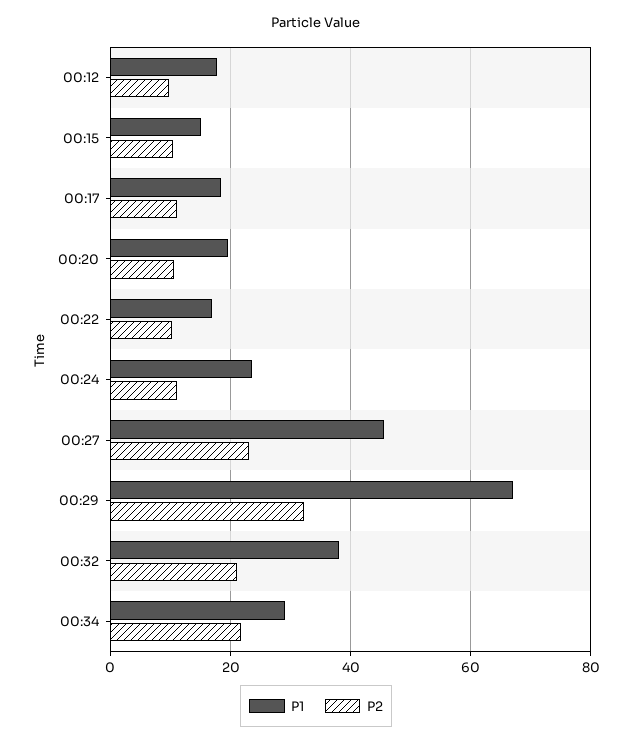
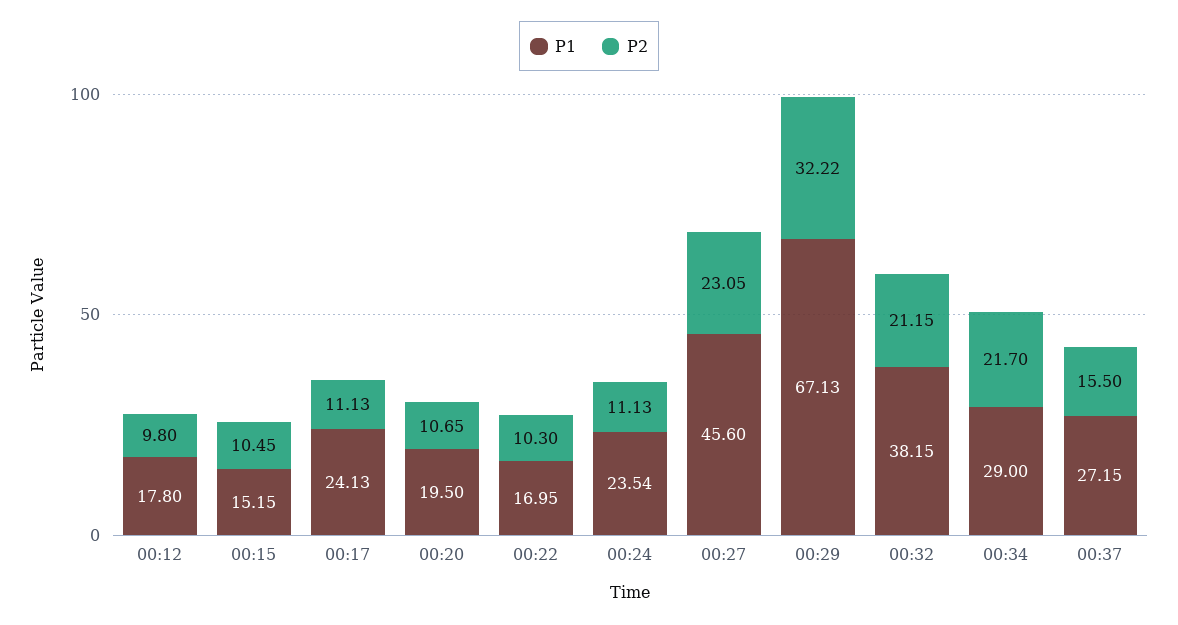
P1, 00:17: 18 -> 24.13
P1, 00:37: none -> 27.15
P2, 00:37: none -> 15.5

